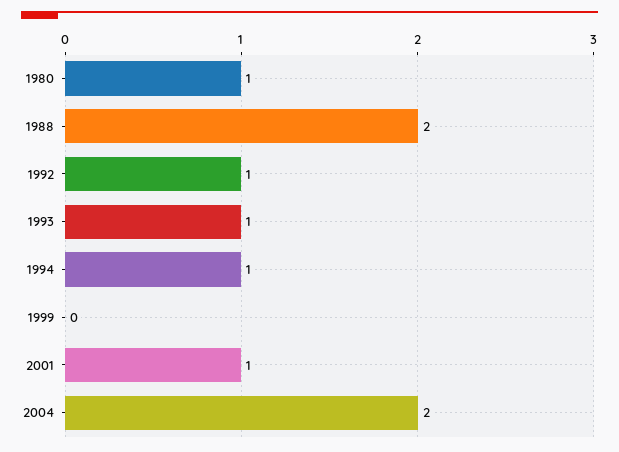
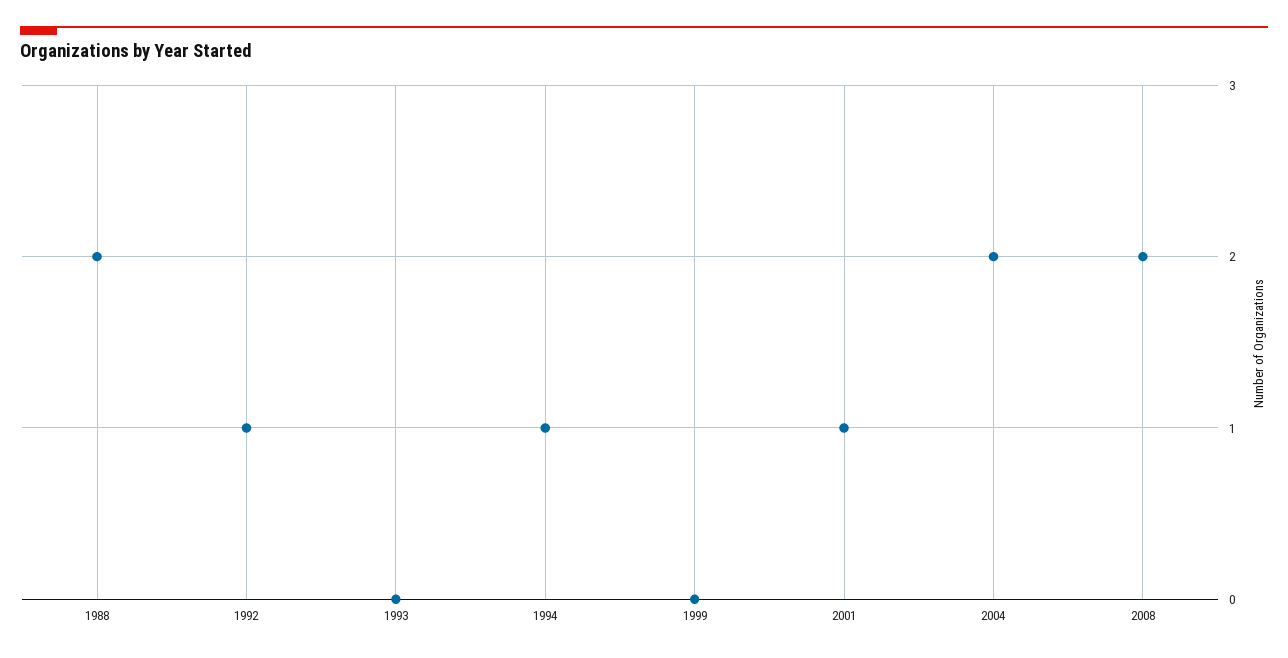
1980: 1 -> none
1993: 1 -> 0
2008: none -> 2

